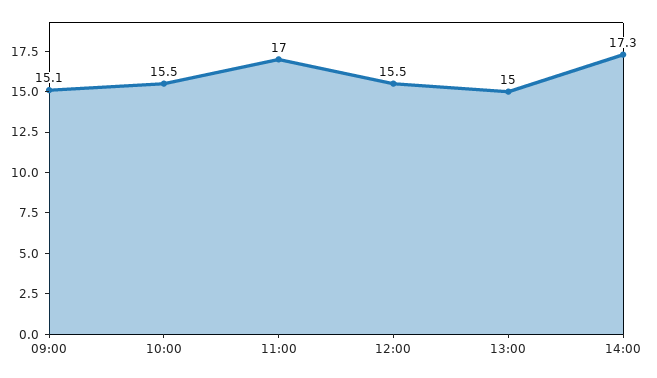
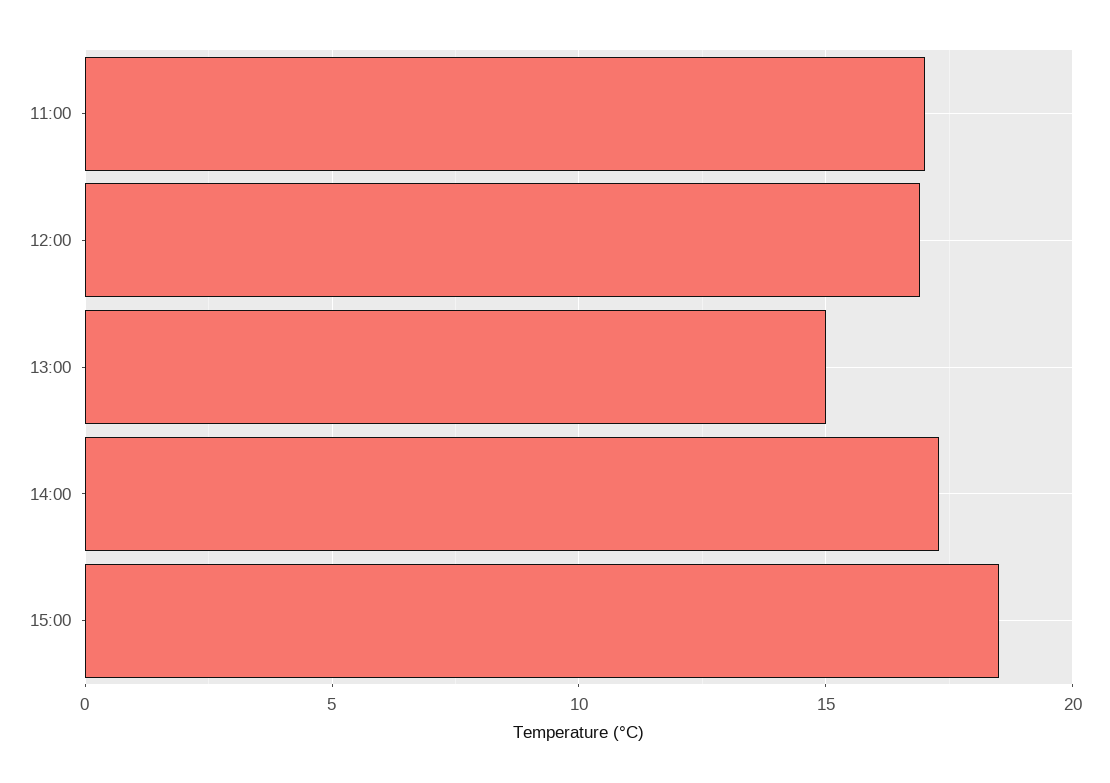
09:00: 15.1 -> none
10:00: 15.5 -> none
12:00: 15.5 -> 17
15:00: none -> 18.5

